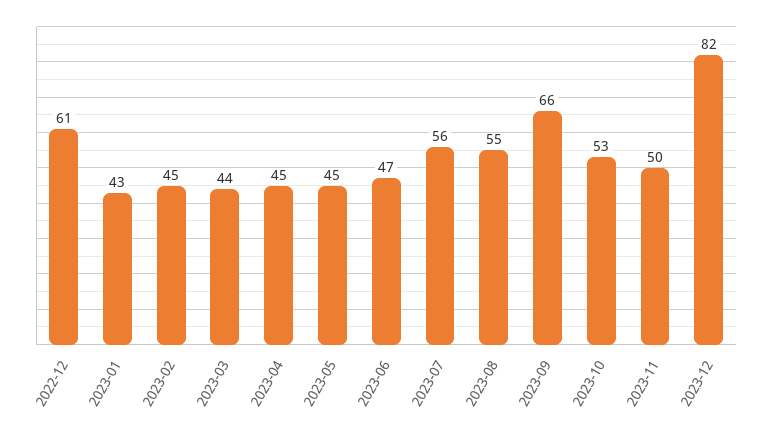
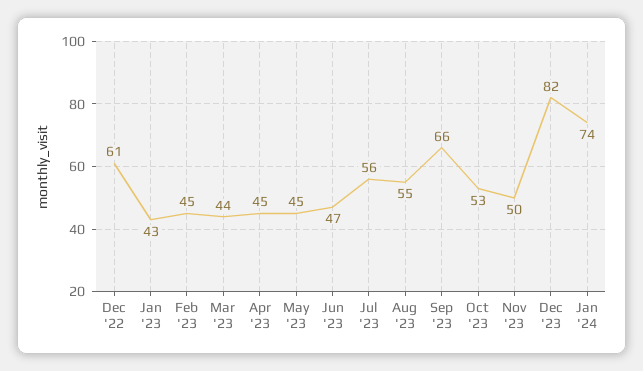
Jan '24: none -> 74

